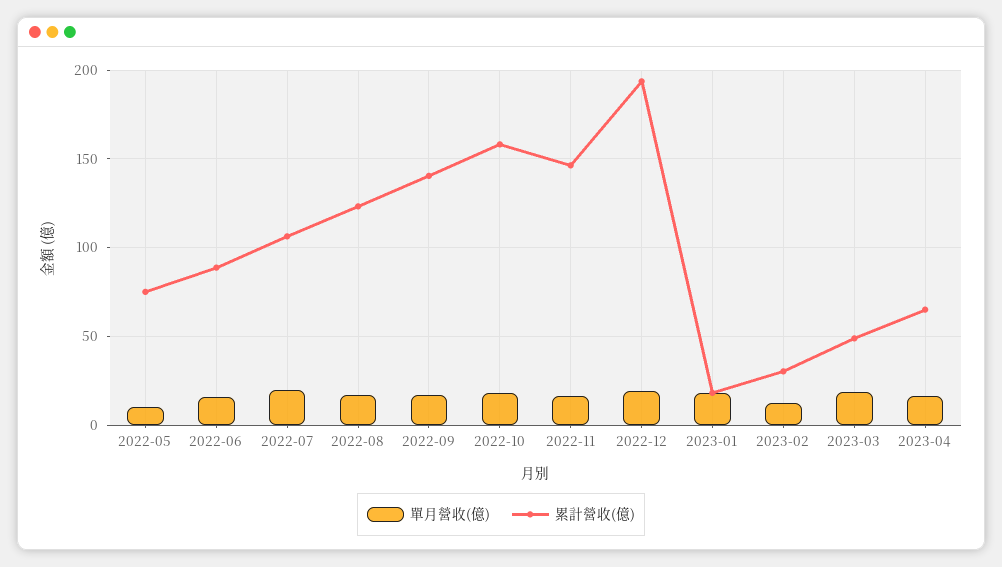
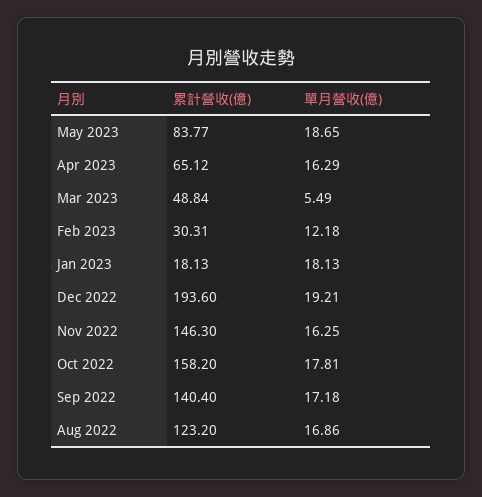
單月營收(億), 2022-05: 10 -> none
累計營收(億), 2022-05: 75 -> none
單月營收(億), 2022-06: 15 -> none
累計營收(億), 2022-06: 90 -> none
單月營收(億), 2022-07: 20 -> none
累計營收(億), 2022-07: 105 -> none
單月營收(億), 2023-03: 20 -> 5.49
累計營收(億), May 2023: none -> 83.77
單月營收(億), May 2023: none -> 18.65

